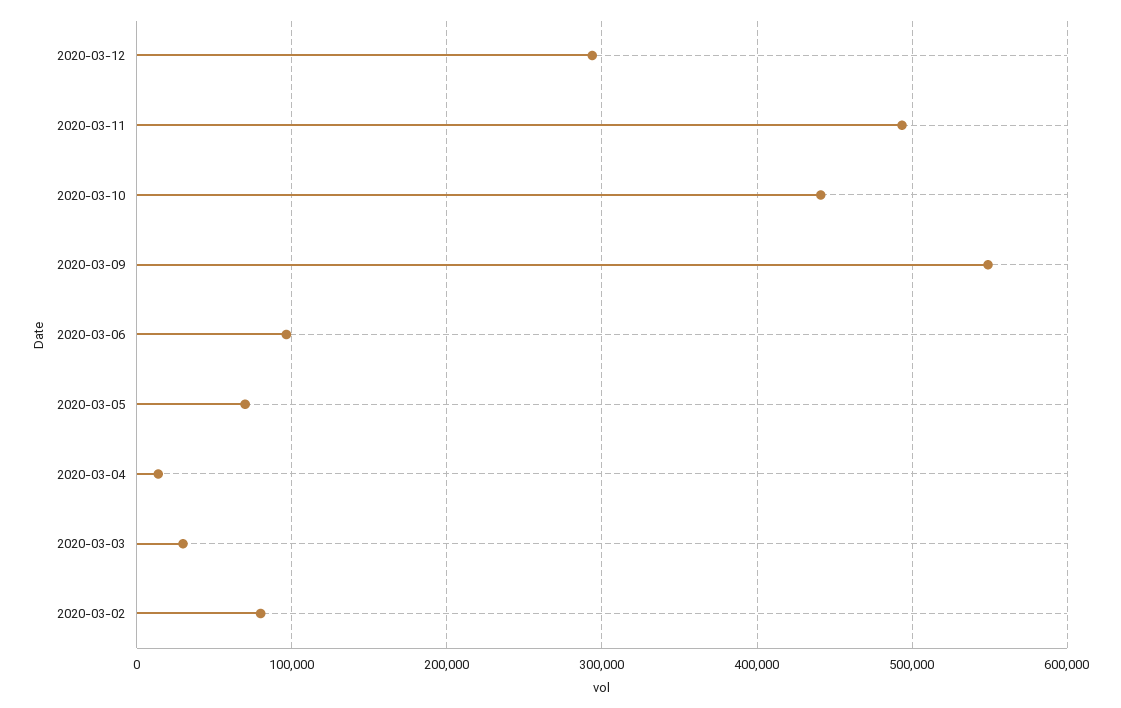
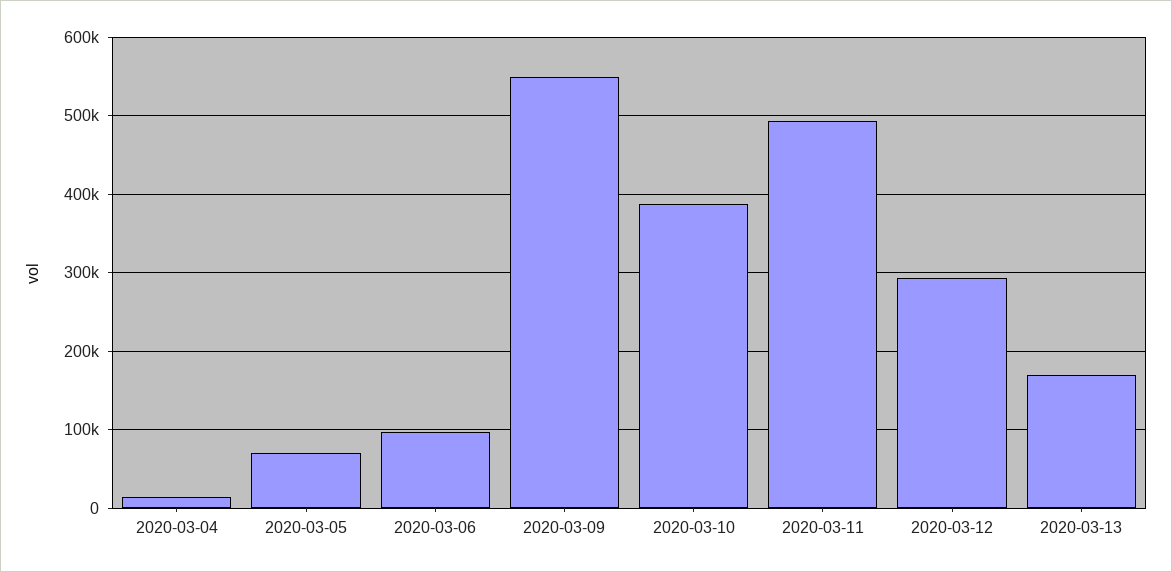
2020-03-10: 440000 -> 390000
2020-03-03: 30000 -> none
2020-03-02: 80000 -> none
2020-03-13: none -> 170000

